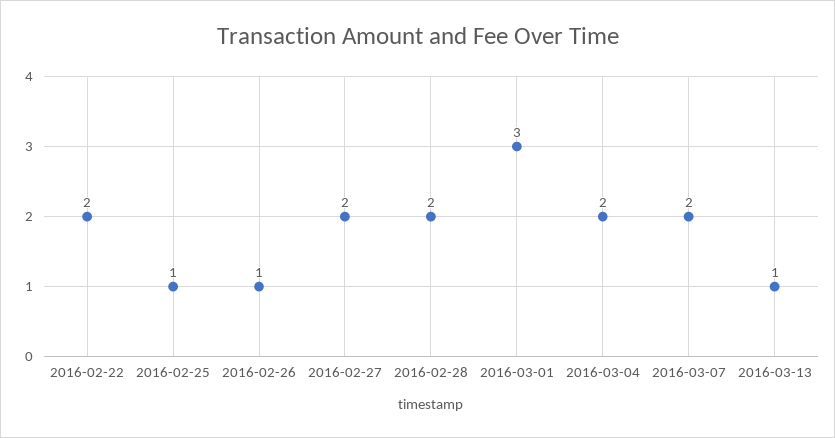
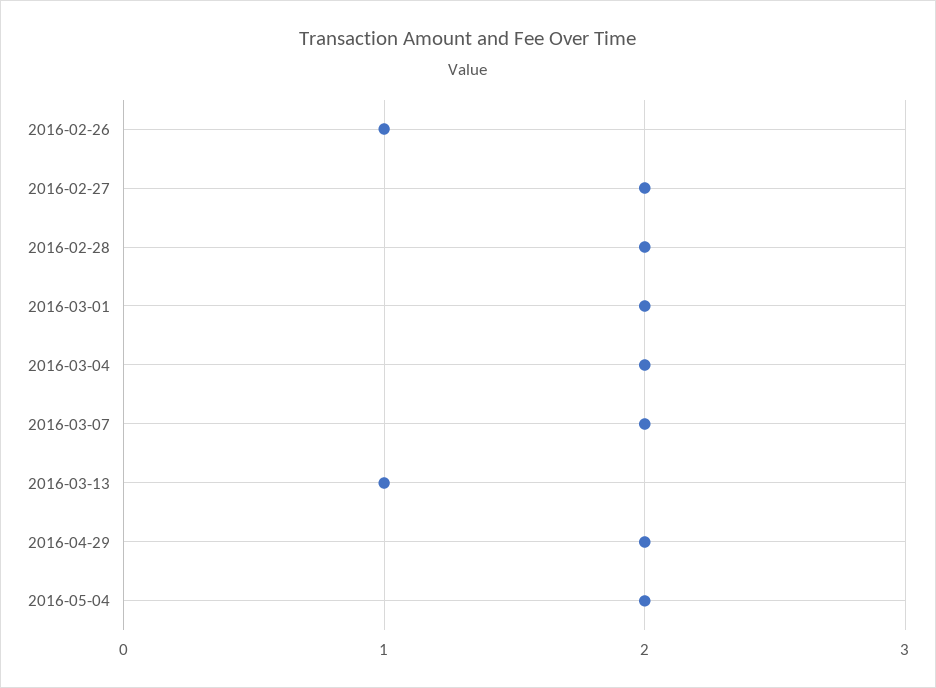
2016-02-22: 2 -> none
2016-02-25: 1 -> none
2016-03-01: 3 -> 2
2016-04-29: none -> 2
2016-05-04: none -> 2

